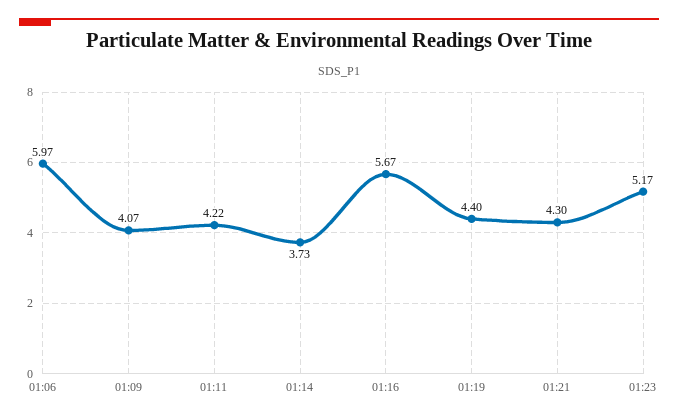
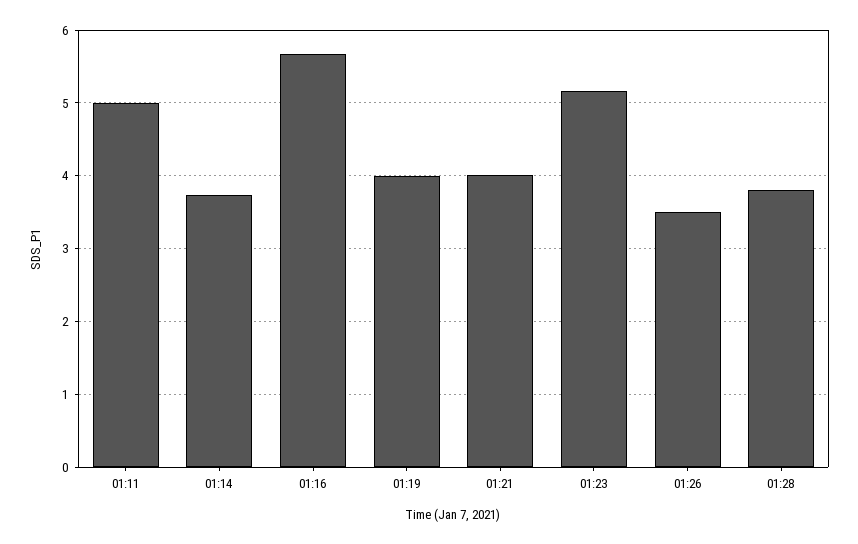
01:06: 5.97 -> none
01:09: 4.07 -> none
01:11: 4.22 -> 5
01:19: 4.4 -> 4
01:21: 4.3 -> 4
01:26: none -> 3.5
01:28: none -> 3.8

